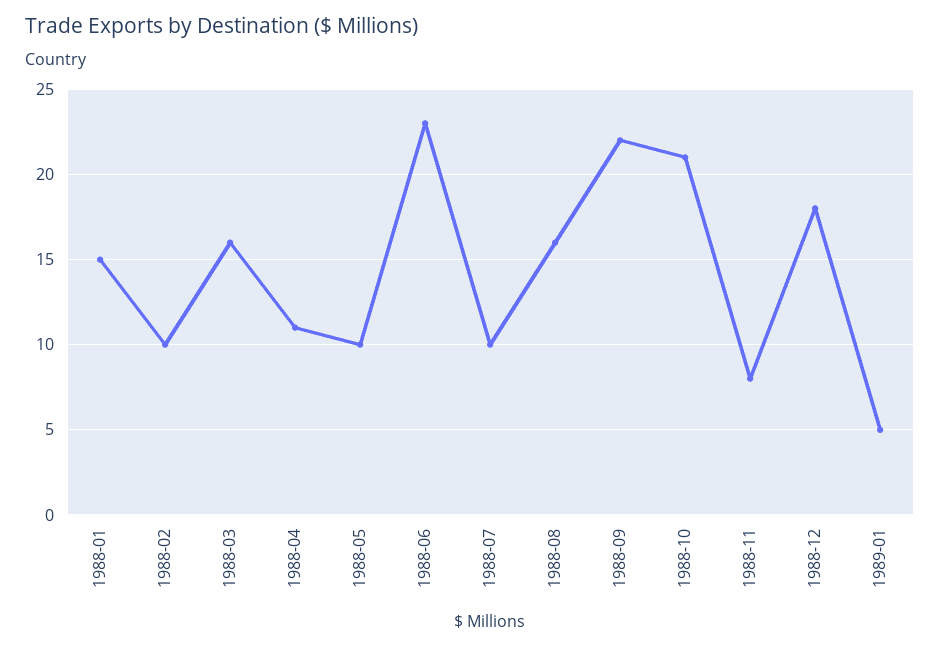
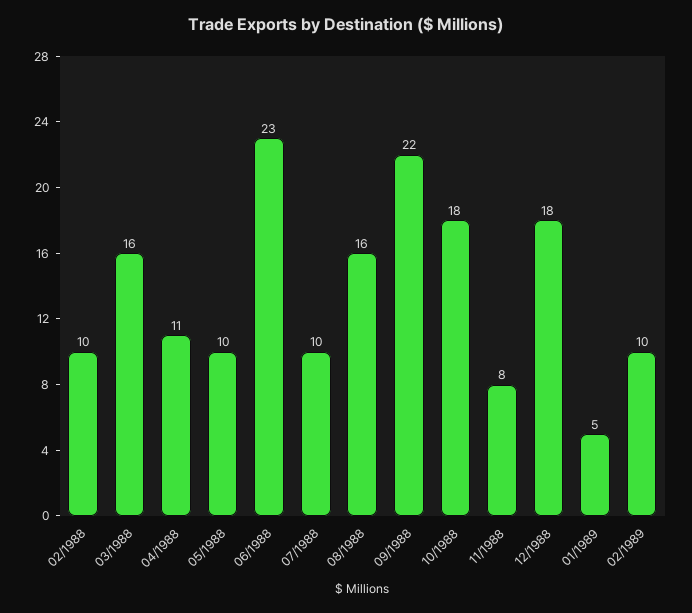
1988-01: 15 -> none
1988-10: 21 -> 18
02/1989: none -> 10

